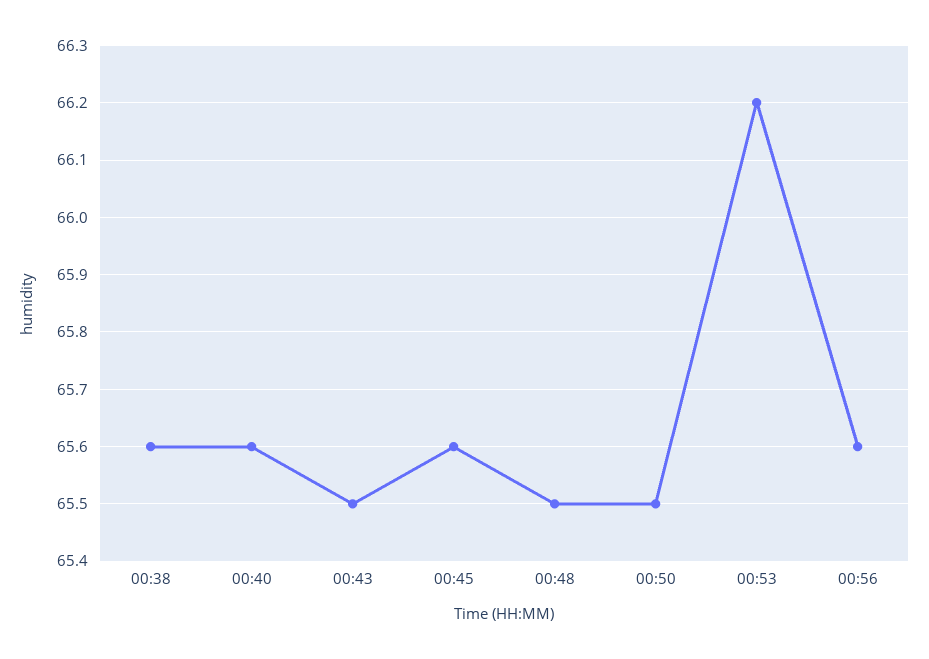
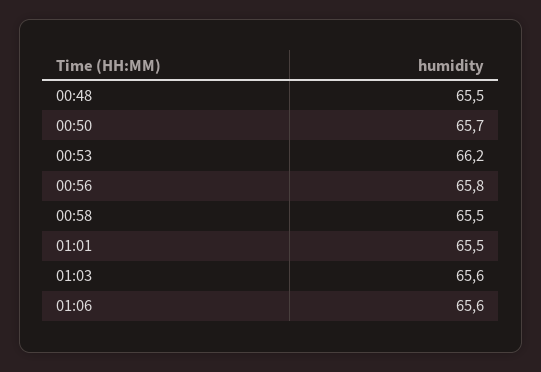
00:38: 65.6 -> none
00:40: 65.6 -> none
00:43: 65.5 -> none
00:45: 65.6 -> none
00:50: 65.5 -> 65.7
00:56: 65.6 -> 65.8
00:58: none -> 65.5
01:01: none -> 65.5
01:03: none -> 65.6
01:06: none -> 65.6

